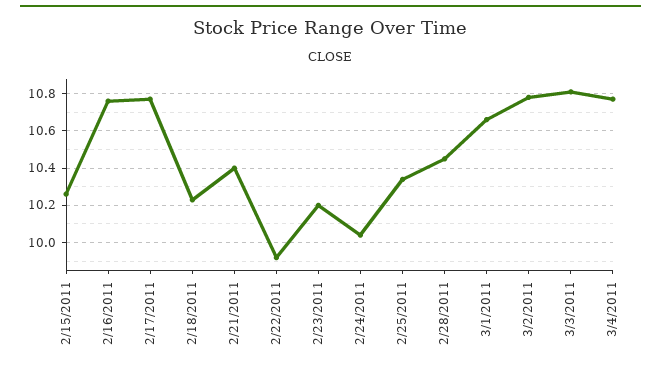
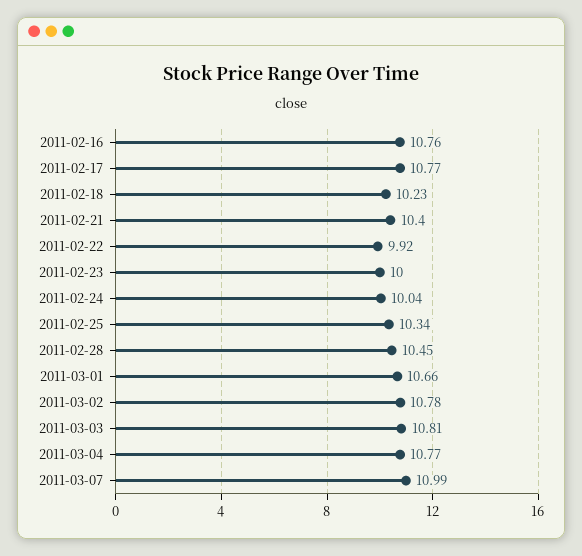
2/15/2011: 10.25 -> none
2/23/2011: 10.2 -> 10
2011-03-07: none -> 10.99

